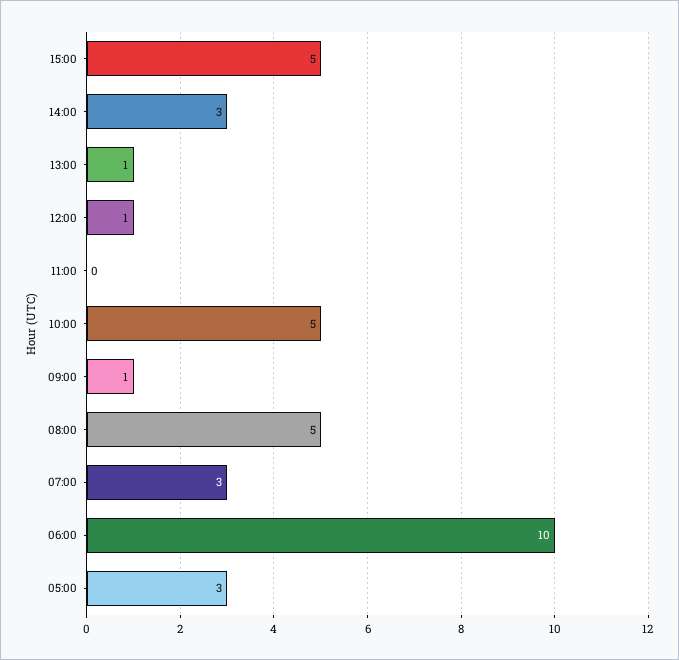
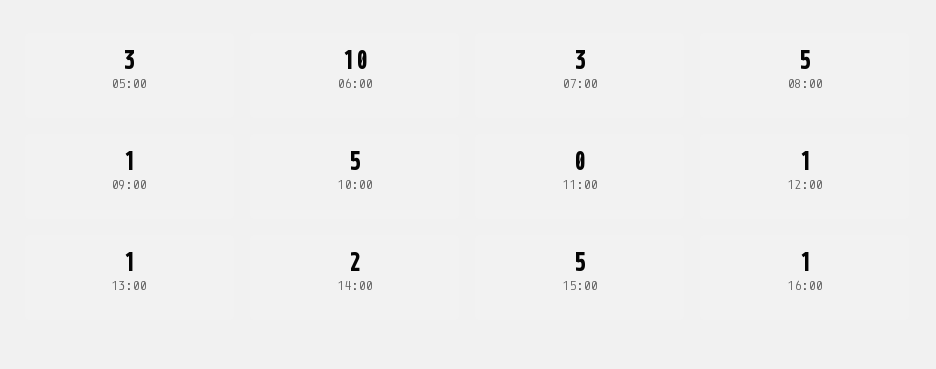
14:00: 3 -> 2
16:00: none -> 1

